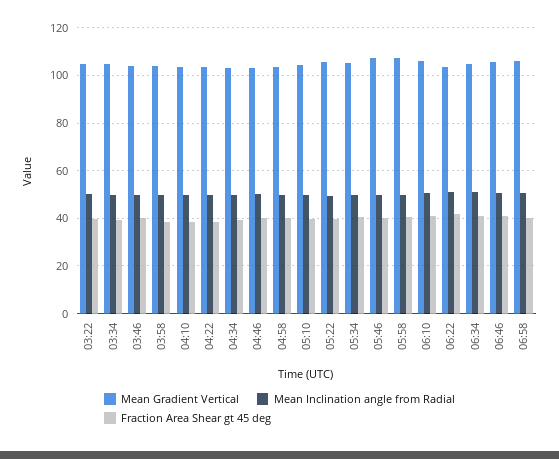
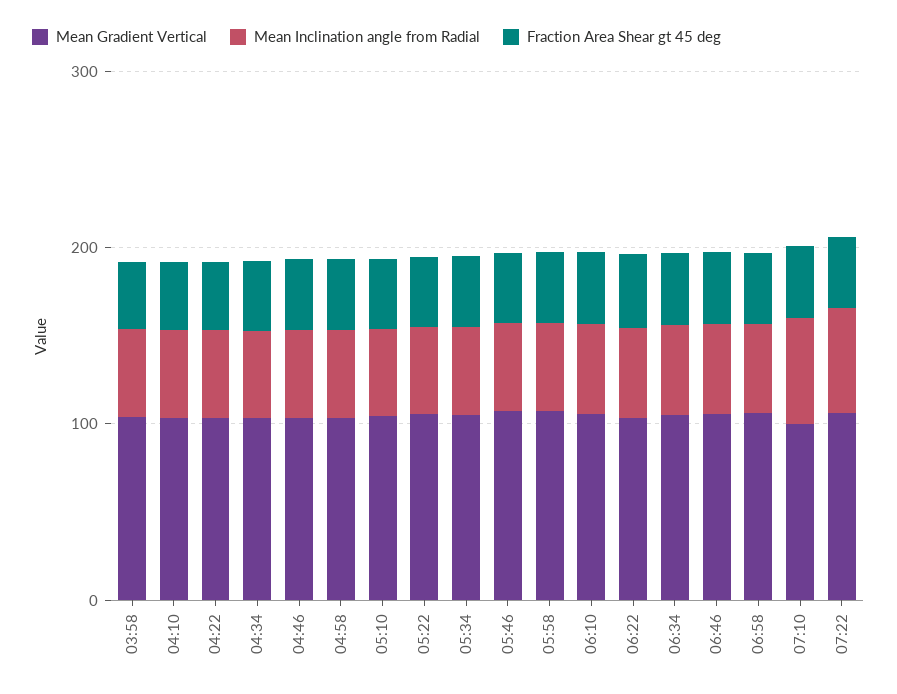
Mean Gradient Vertical, 03:22: 105 -> none
Mean Inclination angle from Radial, 03:22: 50 -> none
Fraction Area Shear gt 45 deg, 03:22: 40 -> none
Mean Gradient Vertical, 03:34: 105 -> none
Mean Inclination angle from Radial, 03:34: 50 -> none
Fraction Area Shear gt 45 deg, 03:34: 40 -> none
Mean Gradient Vertical, 03:46: 105 -> none
Mean Inclination angle from Radial, 03:46: 50 -> none
Fraction Area Shear gt 45 deg, 03:46: 40 -> none
Mean Gradient Vertical, 07:10: none -> 100
Mean Inclination angle from Radial, 07:10: none -> 60
Fraction Area Shear gt 45 deg, 07:10: none -> 40
Mean Gradient Vertical, 07:22: none -> 100
Mean Inclination angle from Radial, 07:22: none -> 60
Fraction Area Shear gt 45 deg, 07:22: none -> 40

